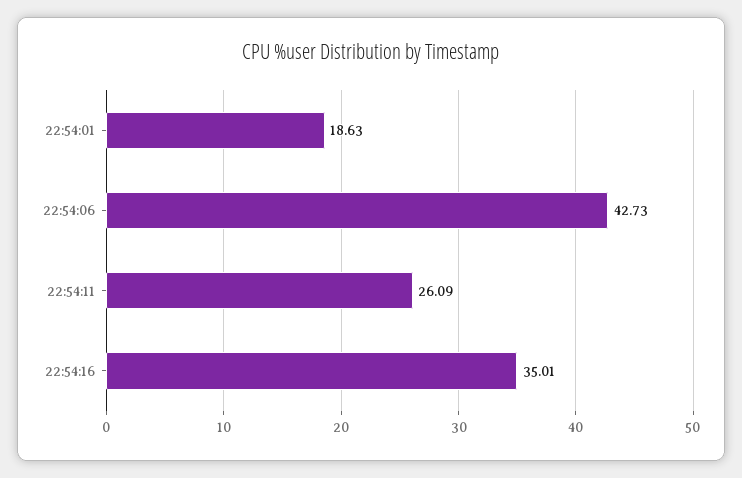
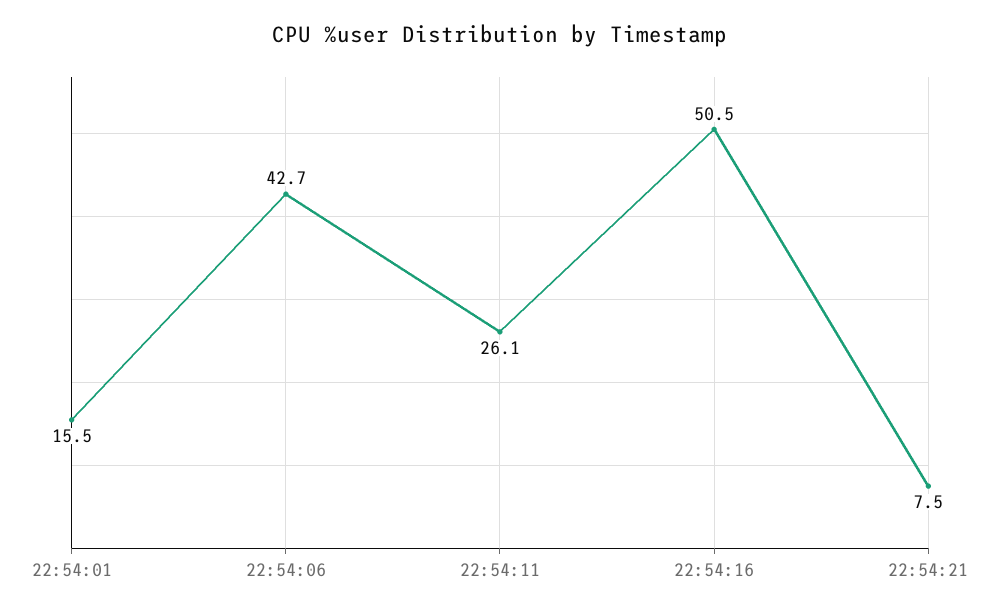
22:54:01: 18.63 -> 15.5
22:54:16: 35.01 -> 50.5
22:54:21: none -> 7.5

